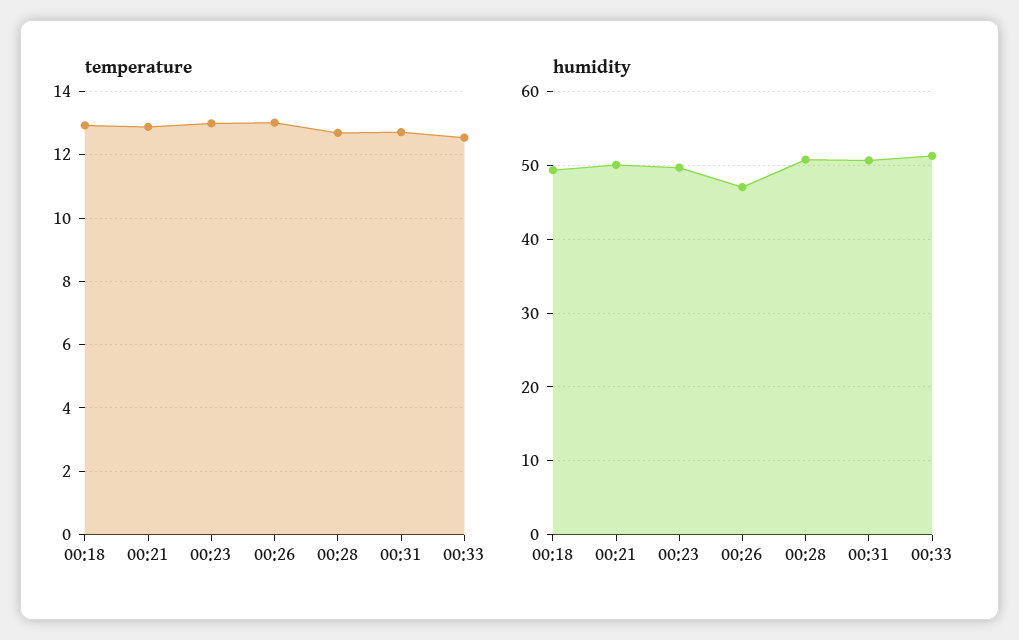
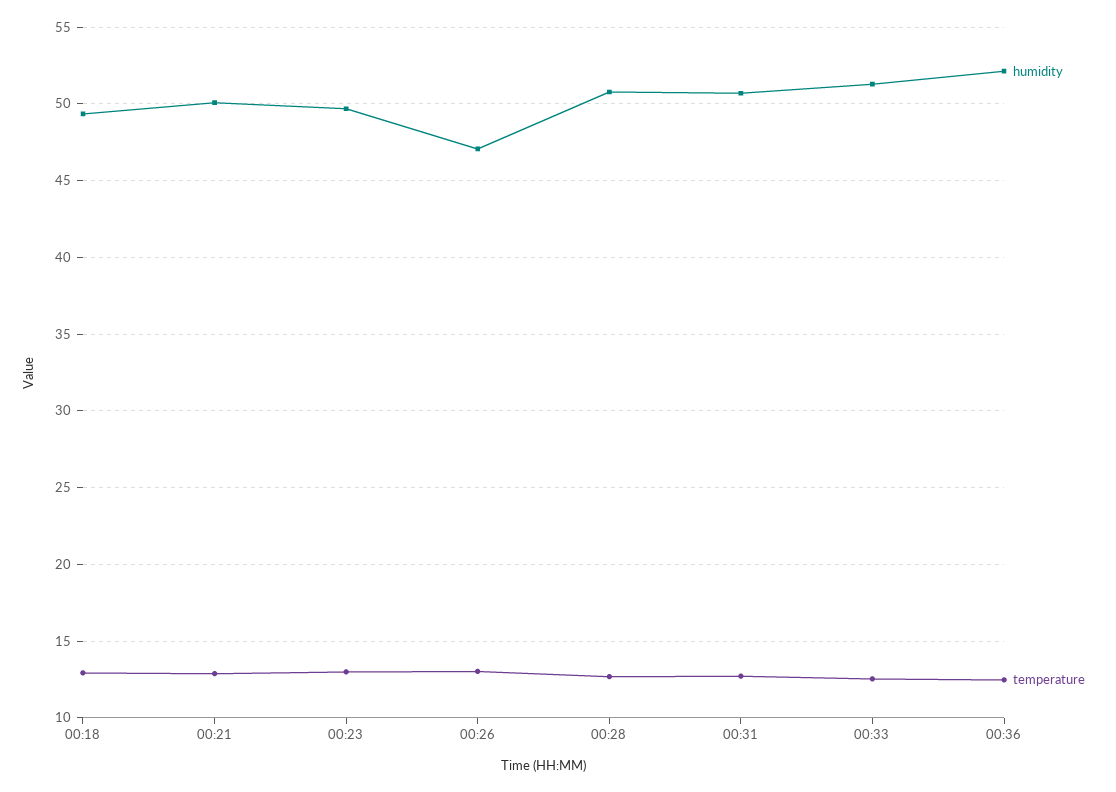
humidity, 00:36: none -> 52
temperature, 00:36: none -> 12.5

